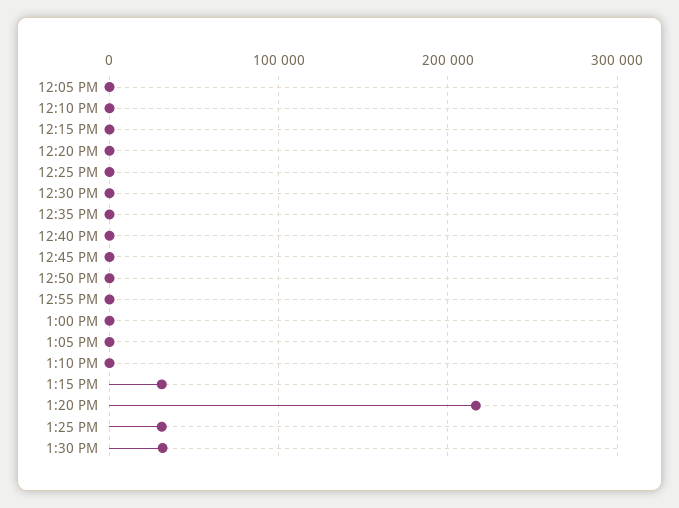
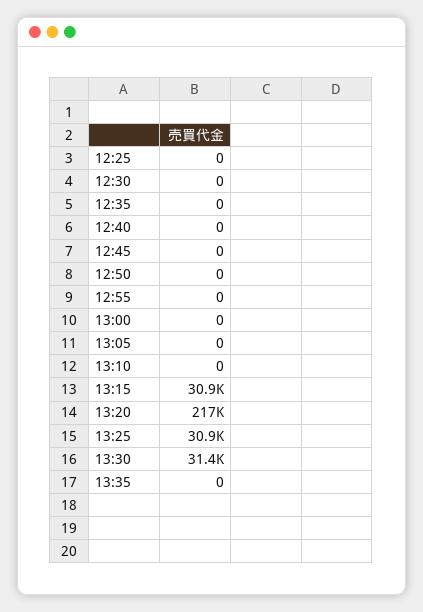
12:05 PM: 0 -> none
12:10 PM: 0 -> none
12:15 PM: 0 -> none
12:20 PM: 0 -> none
13:35: none -> 0

